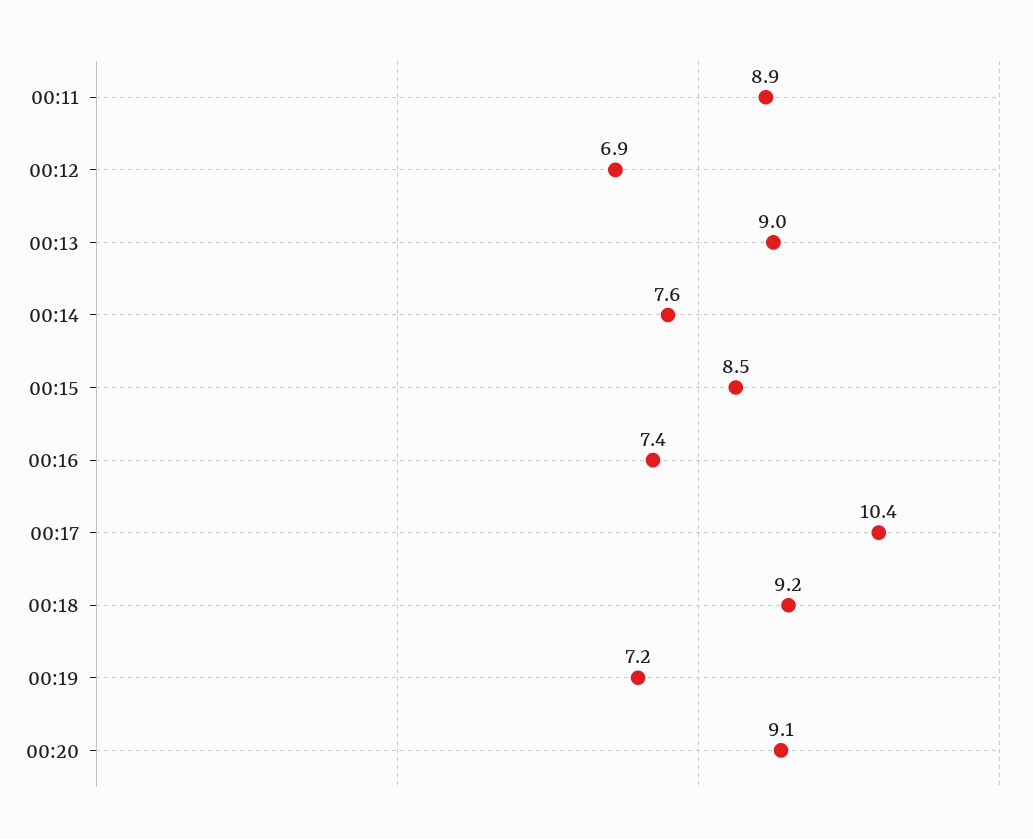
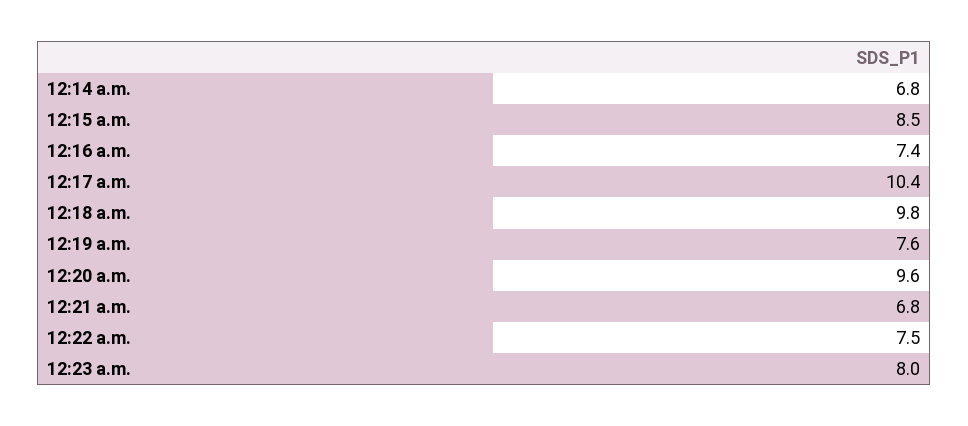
00:11: 8.9 -> none
00:12: 6.9 -> none
00:13: 9 -> none
00:14: 7.6 -> 6.8
00:18: 9.2 -> 9.8
00:19: 7.2 -> 7.6
00:20: 9.1 -> 9.6
12:21 a.m.: none -> 6.8
12:22 a.m.: none -> 7.5
12:23 a.m.: none -> 8

